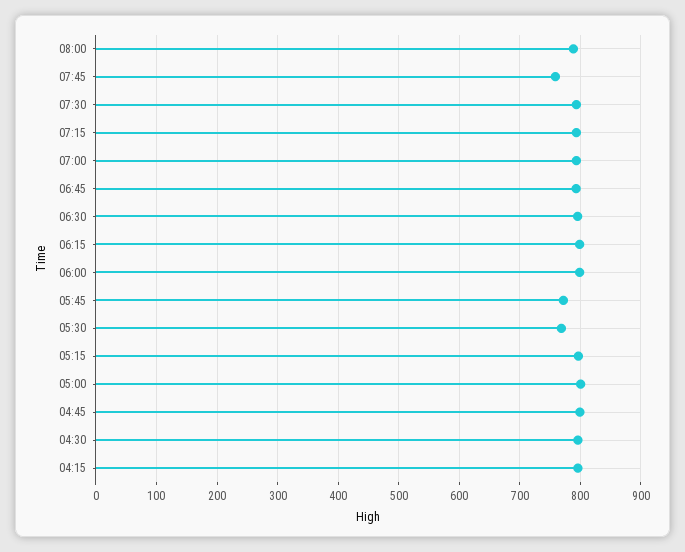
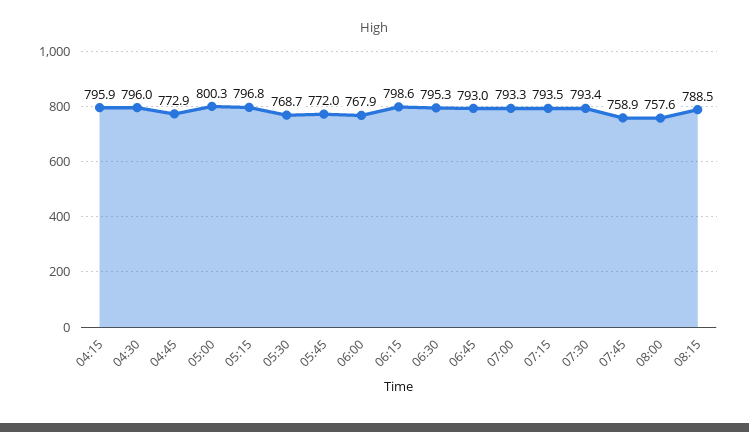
08:00: 790 -> 757.6
06:00: 800 -> 767.9
04:45: 800 -> 772.9
08:15: none -> 788.5

